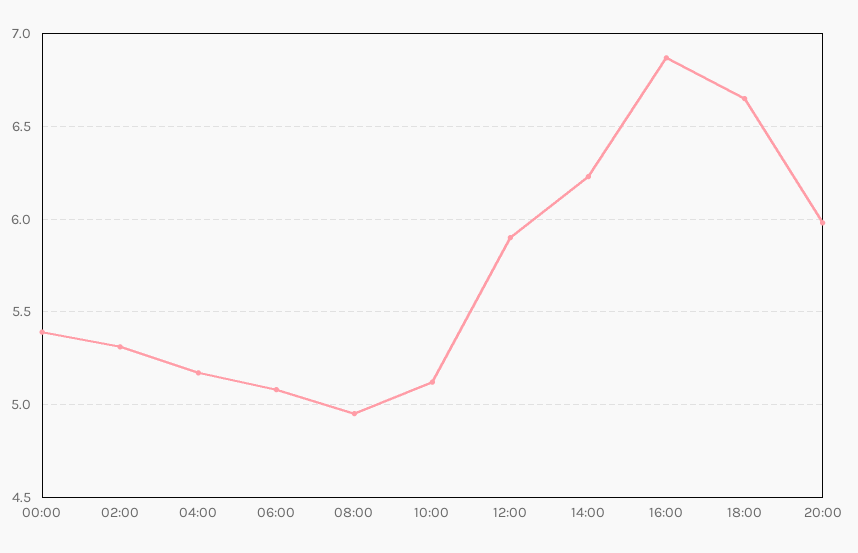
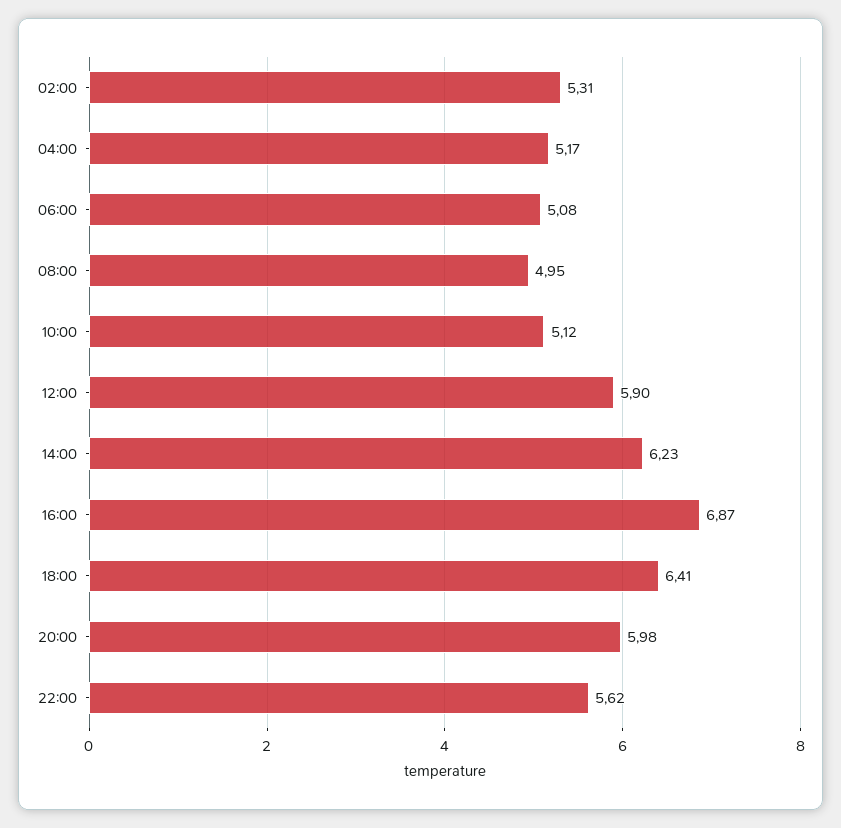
00:00: 5.4 -> none
18:00: 6.65 -> 6.41
22:00: none -> 5.62

